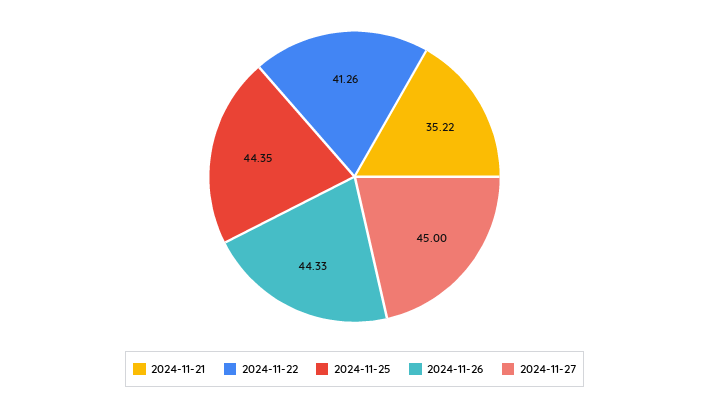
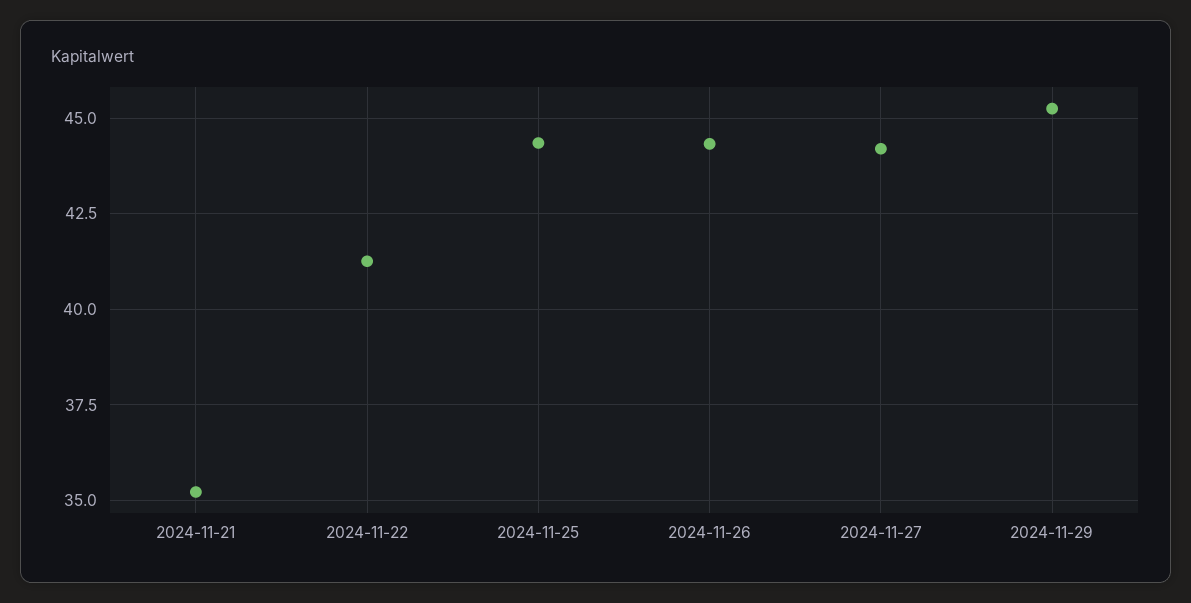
2024-11-27: 45 -> 44.25
2024-11-29: none -> 45.25

